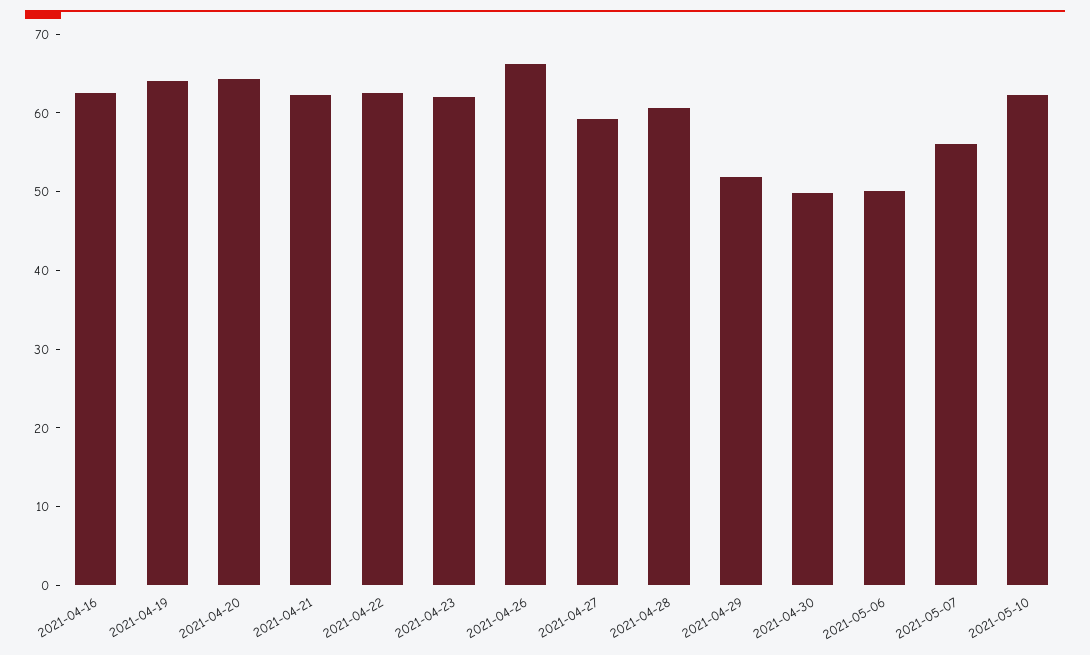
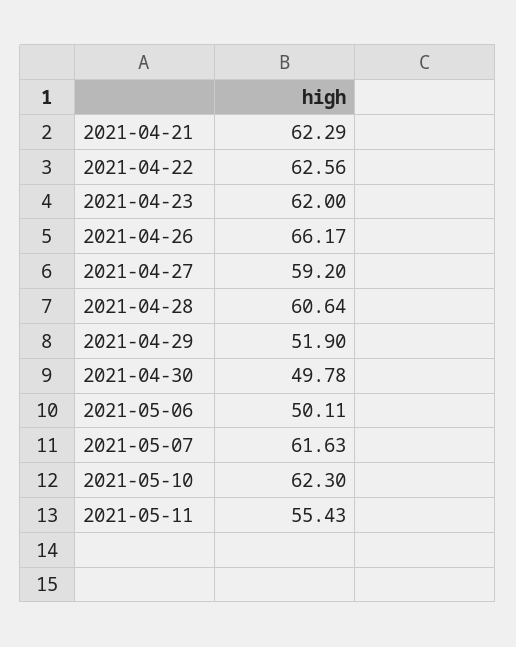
2021-04-16: 62 -> none
2021-04-19: 64 -> none
2021-04-20: 64 -> none
2021-05-07: 56 -> 61.63
2021-05-11: none -> 55.43

